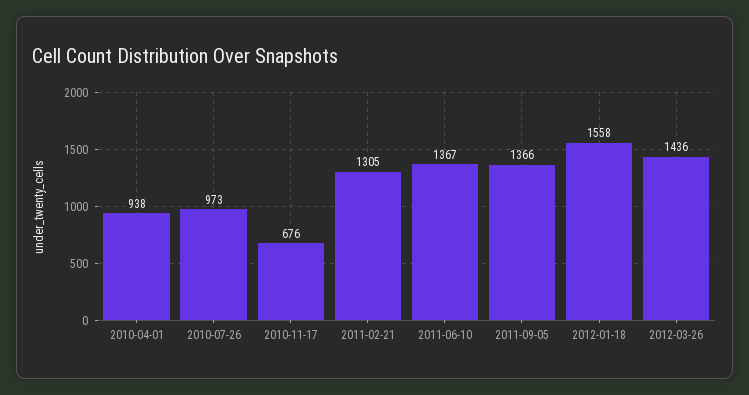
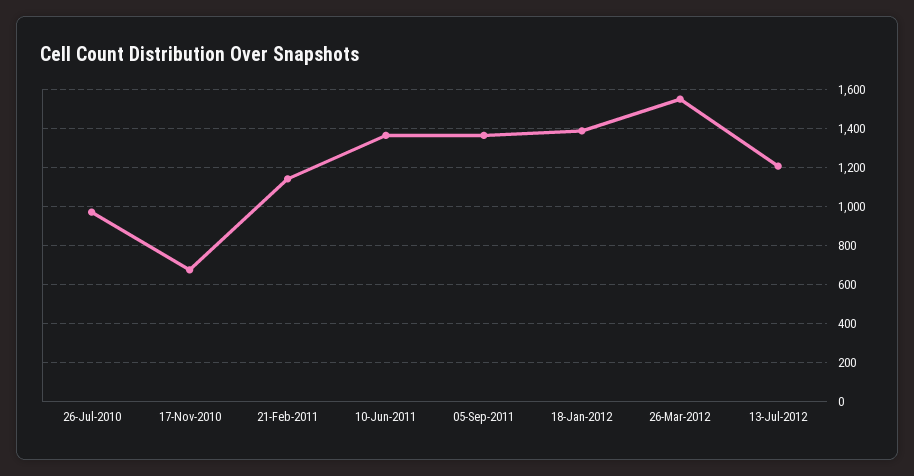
2010-04-01: 938 -> none
2011-02-21: 1305 -> 1150
2012-01-18: 1558 -> 1400
2012-03-26: 1436 -> 1550
13-Jul-2012: none -> 1200

